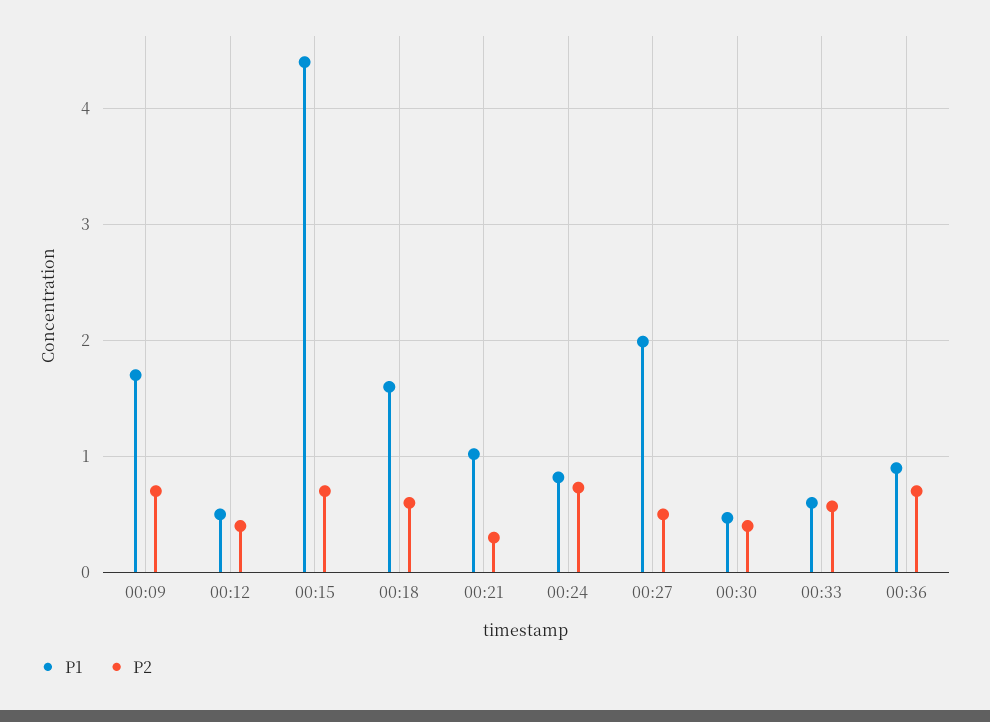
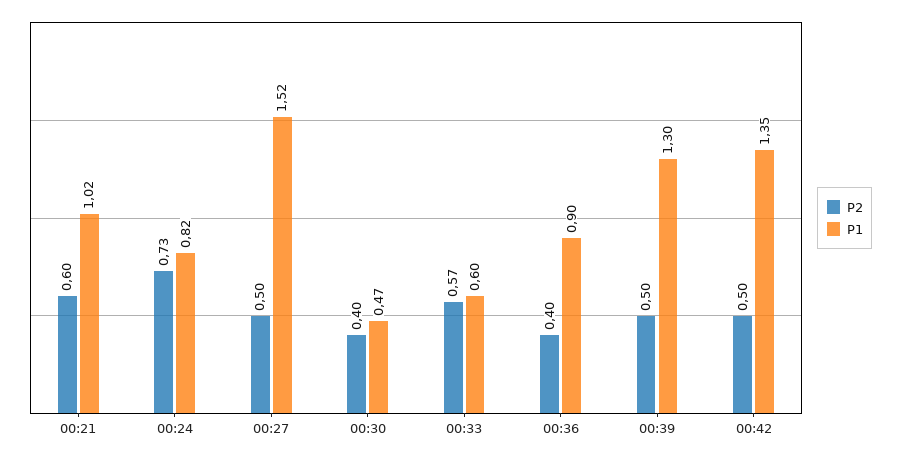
P1, 00:09: 1.7 -> none
P2, 00:09: 0.7 -> none
P1, 00:12: 0.5 -> none
P2, 00:12: 0.4 -> none
P1, 00:15: 4.4 -> none
P2, 00:15: 0.7 -> none
P1, 00:18: 1.6 -> none
P2, 00:18: 0.6 -> none
P2, 00:21: 0.3 -> 0.6
P1, 00:27: 2 -> 1.52
P2, 00:36: 0.7 -> 0.4
P2, 00:39: none -> 0.5
P1, 00:39: none -> 1.3
P2, 00:42: none -> 0.5
P1, 00:42: none -> 1.35

